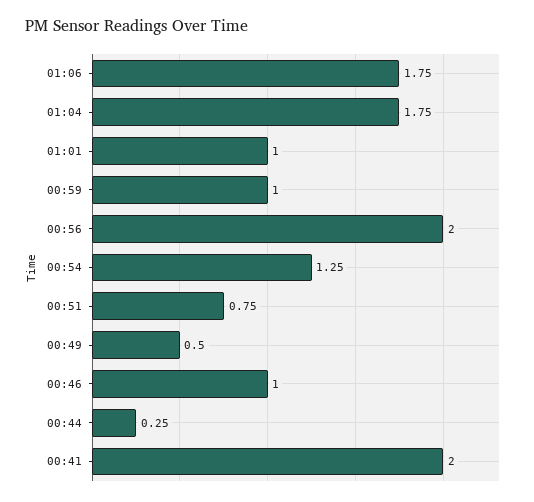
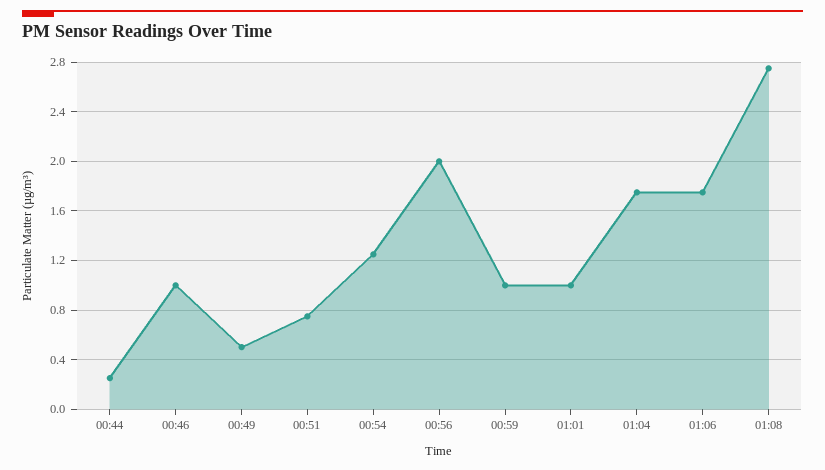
00:41: 2 -> none
01:08: none -> 2.75

